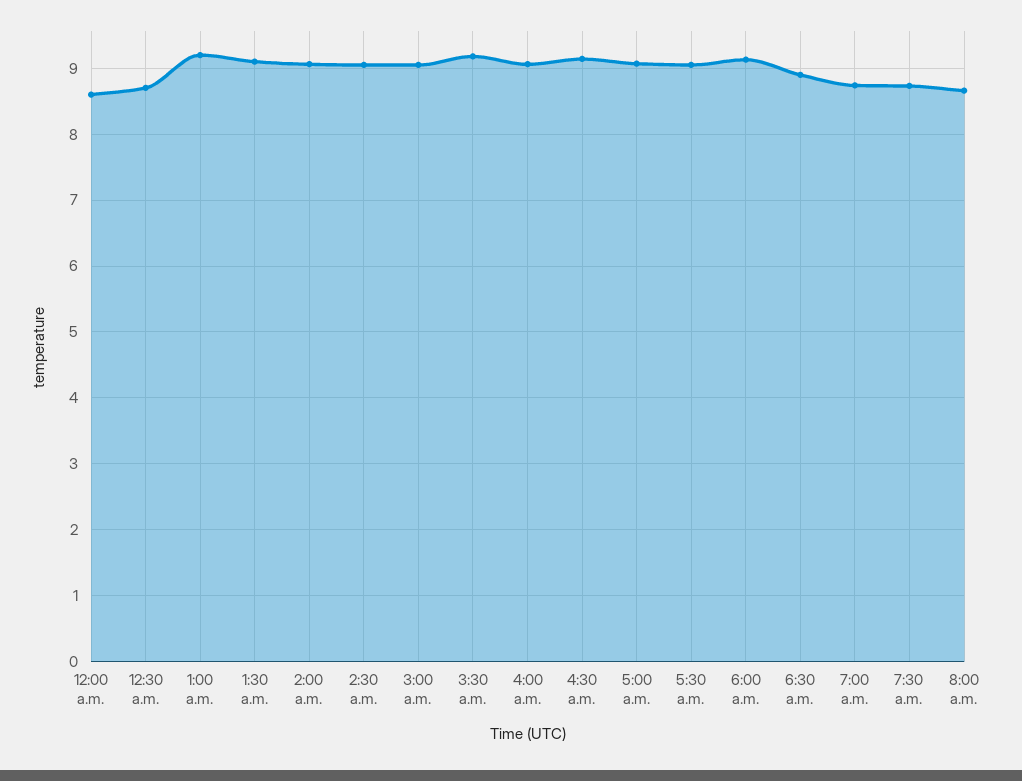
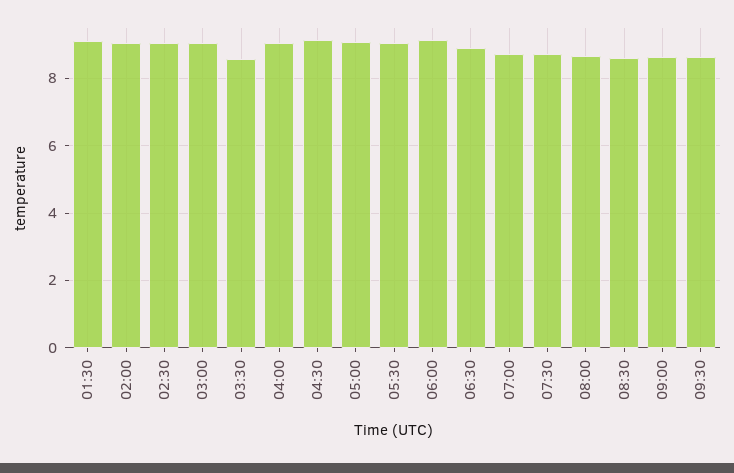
12:00 a.m.: 8.6 -> none
12:30 a.m.: 8.7 -> none
1:00 a.m.: 9.2 -> none
3:30 a.m.: 9.2 -> 8.6
08:30: none -> 8.6
09:00: none -> 8.6
09:30: none -> 8.6

